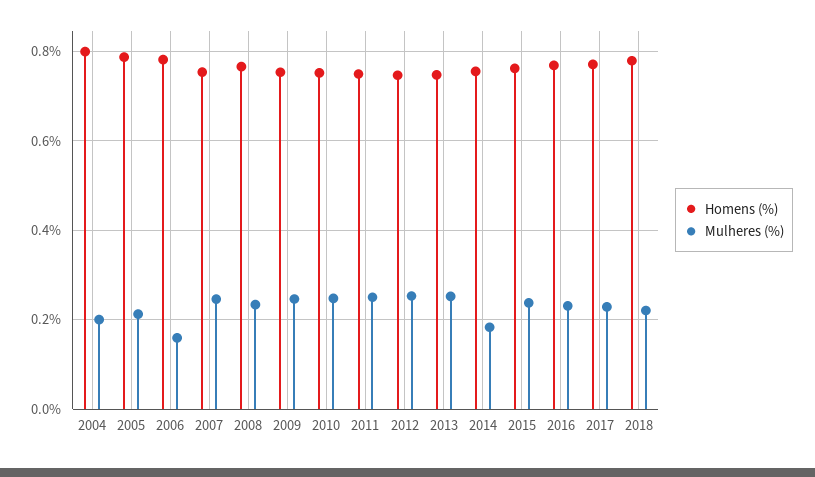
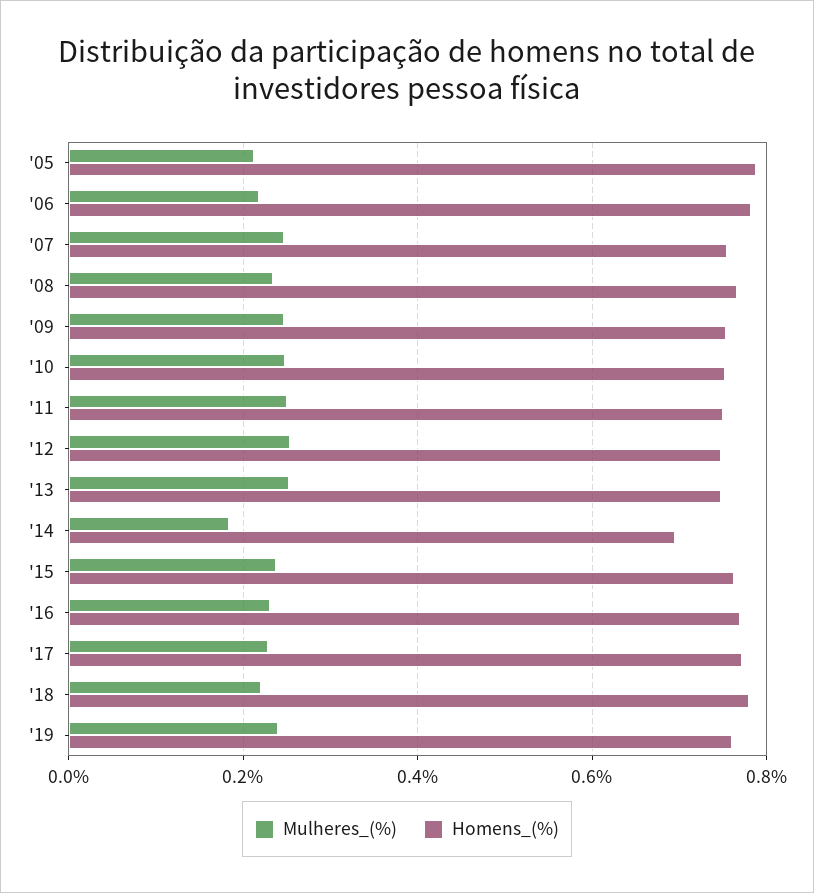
Homens (%), 2004: 0.8 -> none
Mulheres (%), 2004: 0.2 -> none
Mulheres (%), 2006: 0.16 -> 0.22
Homens (%), 2014: 0.76 -> 0.7
Mulheres (%), '19: none -> 0.24
Homens (%), '19: none -> 0.76

